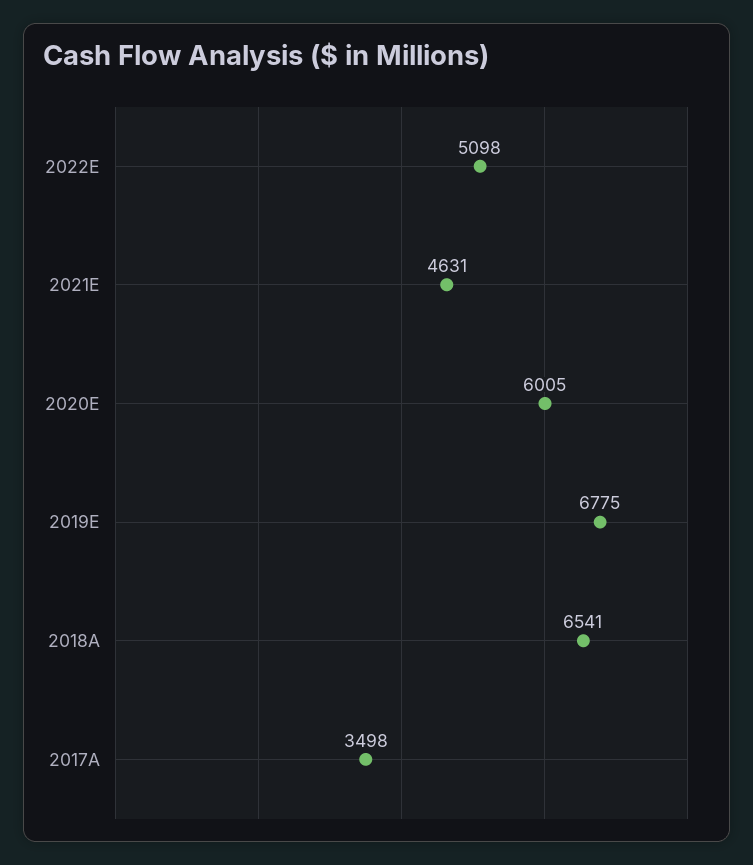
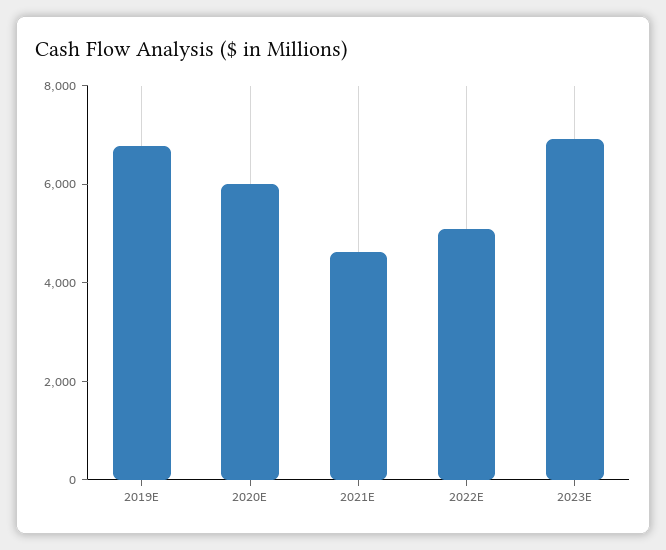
2018A: 6541 -> none
2017A: 3498 -> none
2023E: none -> 7000

